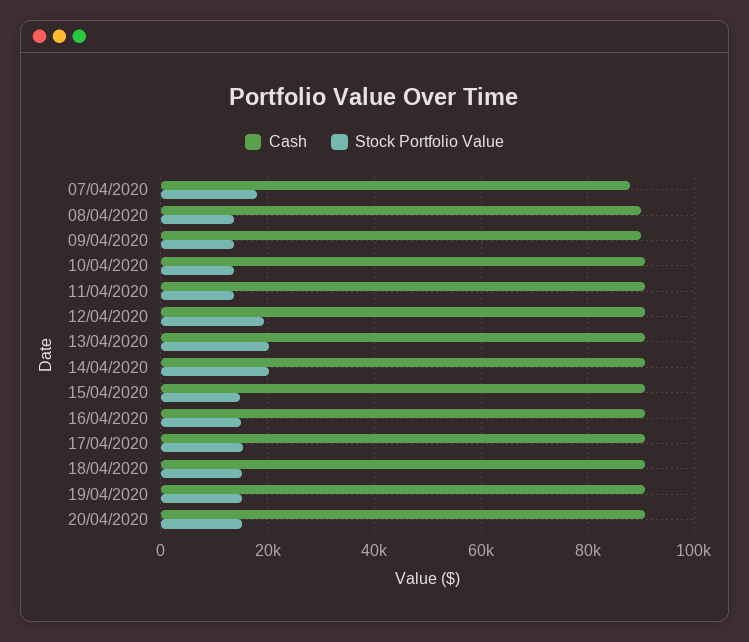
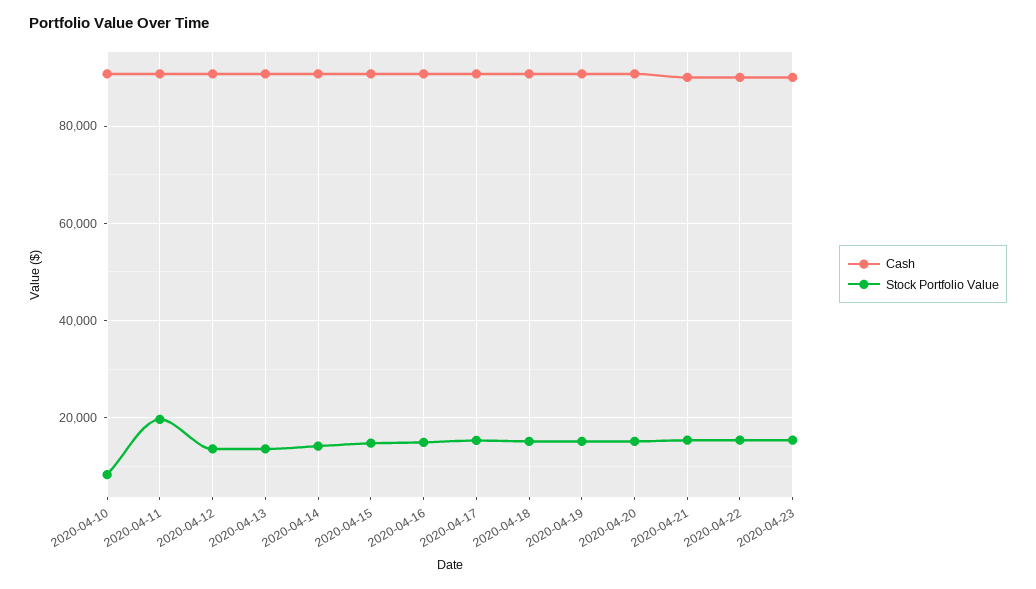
Cash, 07/04/2020: 88000 -> none
Stock Portfolio Value, 07/04/2020: 18000 -> none
Cash, 08/04/2020: 90000 -> none
Stock Portfolio Value, 08/04/2020: 14000 -> none
Cash, 09/04/2020: 90000 -> none
Stock Portfolio Value, 09/04/2020: 14000 -> none
Stock Portfolio Value, 10/04/2020: 14000 -> 8000
Stock Portfolio Value, 11/04/2020: 14000 -> 20000
Stock Portfolio Value, 12/04/2020: 20000 -> 14000
Stock Portfolio Value, 13/04/2020: 20000 -> 14000
Stock Portfolio Value, 14/04/2020: 20000 -> 14000
Cash, 2020-04-21: none -> 90000
Stock Portfolio Value, 2020-04-21: none -> 16000
Cash, 2020-04-22: none -> 90000
Stock Portfolio Value, 2020-04-22: none -> 16000
Cash, 2020-04-23: none -> 90000
Stock Portfolio Value, 2020-04-23: none -> 16000

